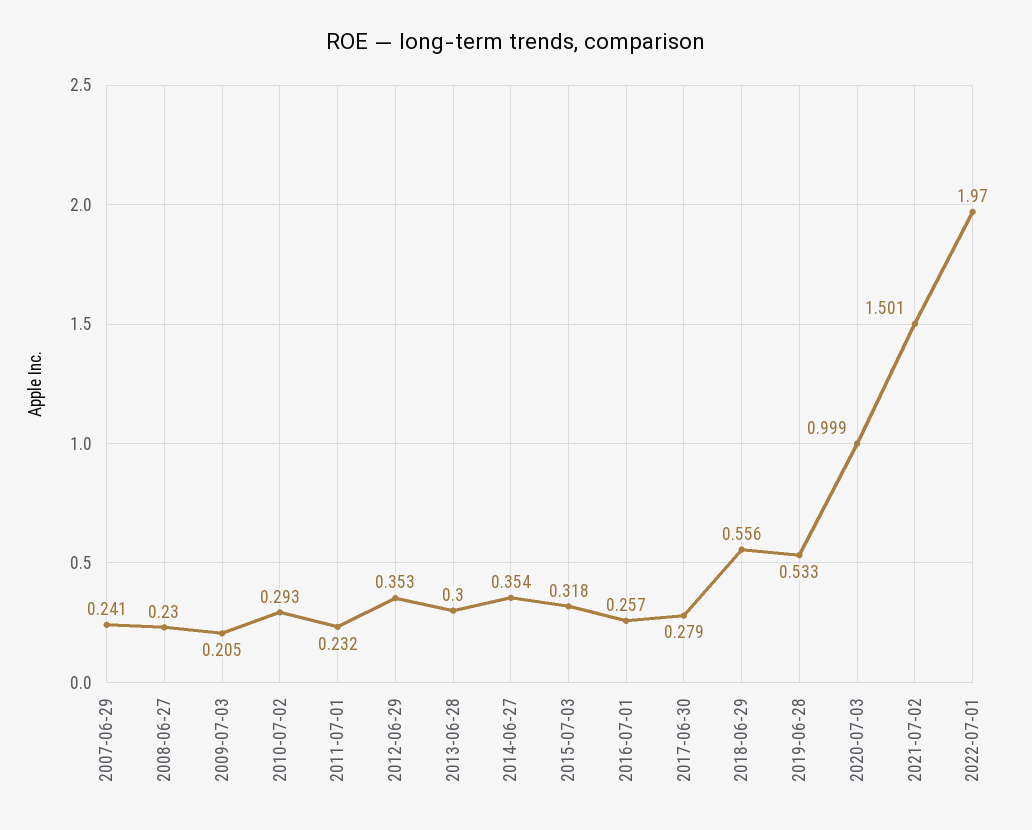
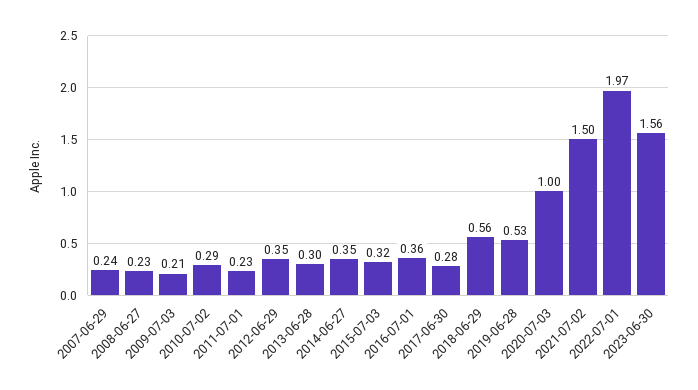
2016-07-01: 0.257 -> 0.36
2023-06-30: none -> 1.56

